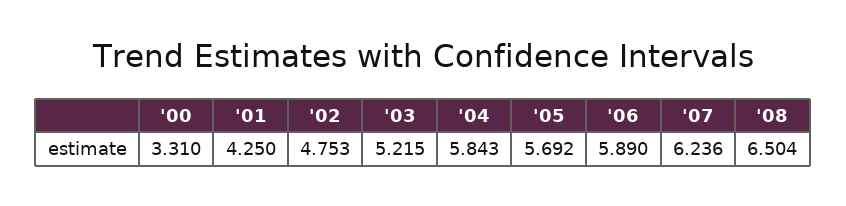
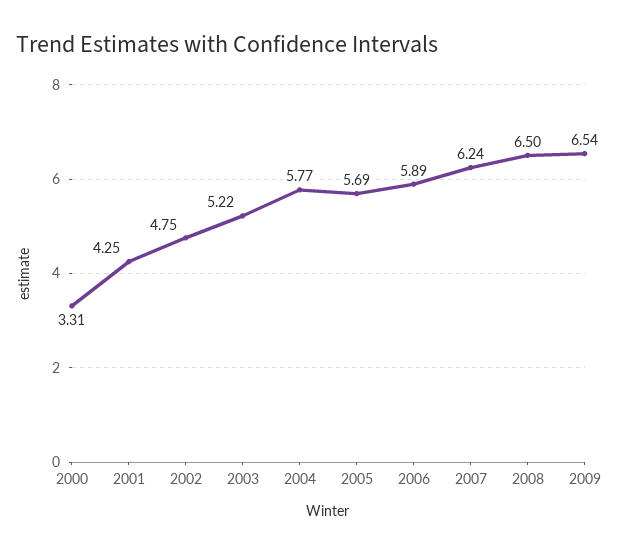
'04: 5.843 -> 5.77
2009: none -> 6.54

